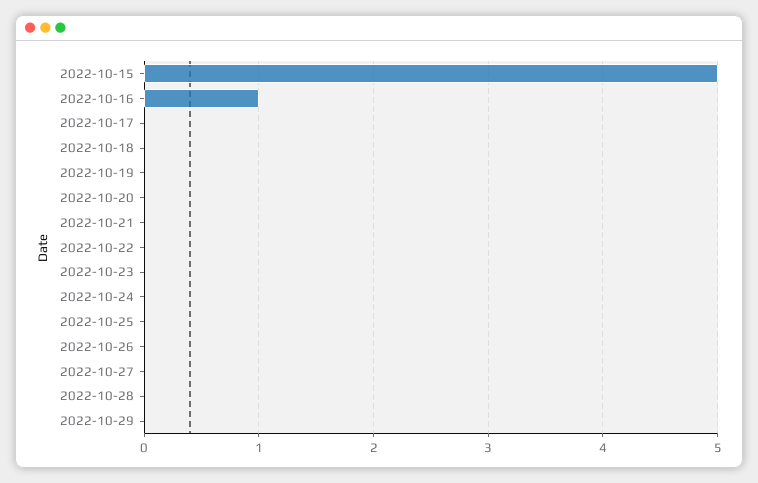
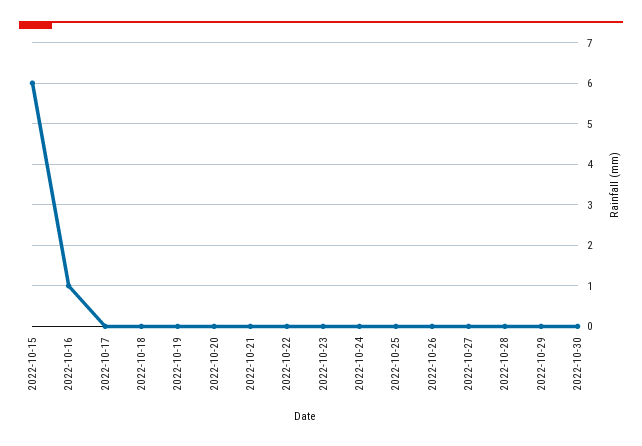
2022-10-15: 5 -> 6
2022-10-30: none -> 0

